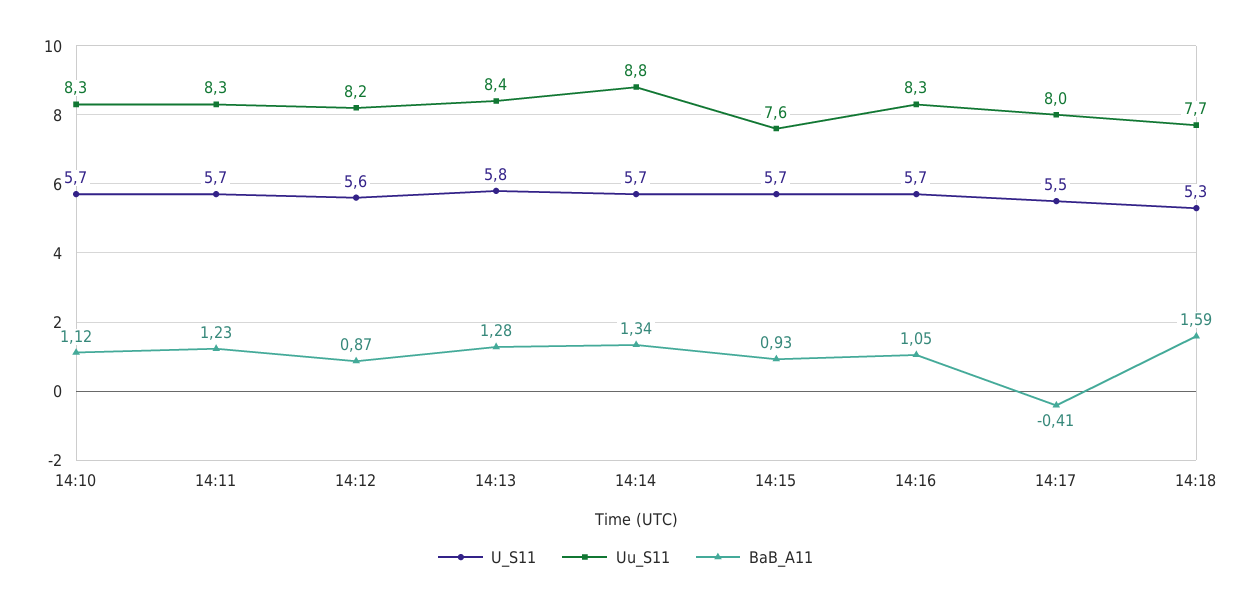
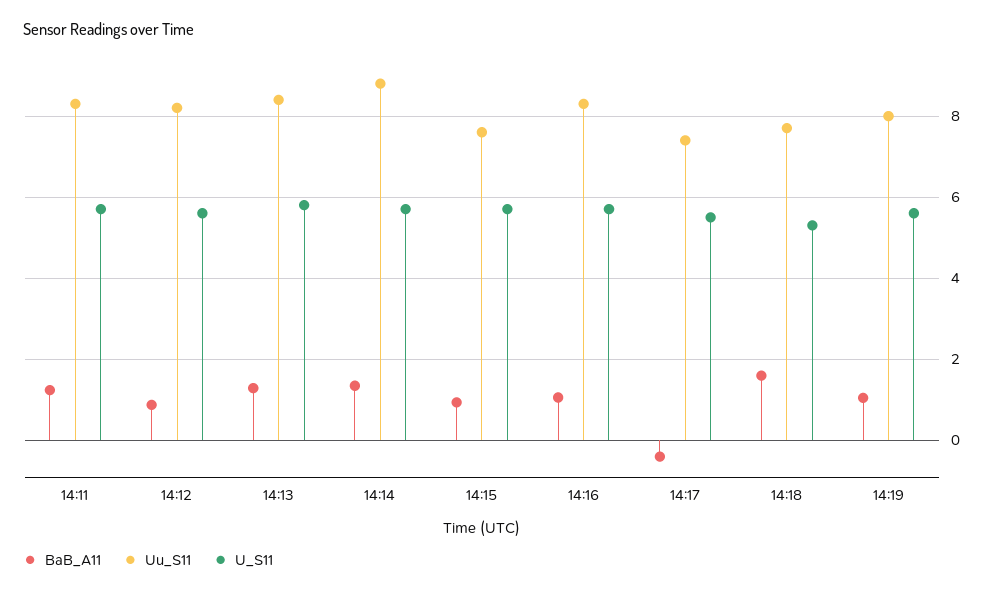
U_S11, 14:10: 5.7 -> none
Uu_S11, 14:10: 8.3 -> none
BaB_A11, 14:10: 1.12 -> none
Uu_S11, 14:17: 8 -> 7.4
BaB_A11, 14:19: none -> 1
Uu_S11, 14:19: none -> 8
U_S11, 14:19: none -> 5.6

